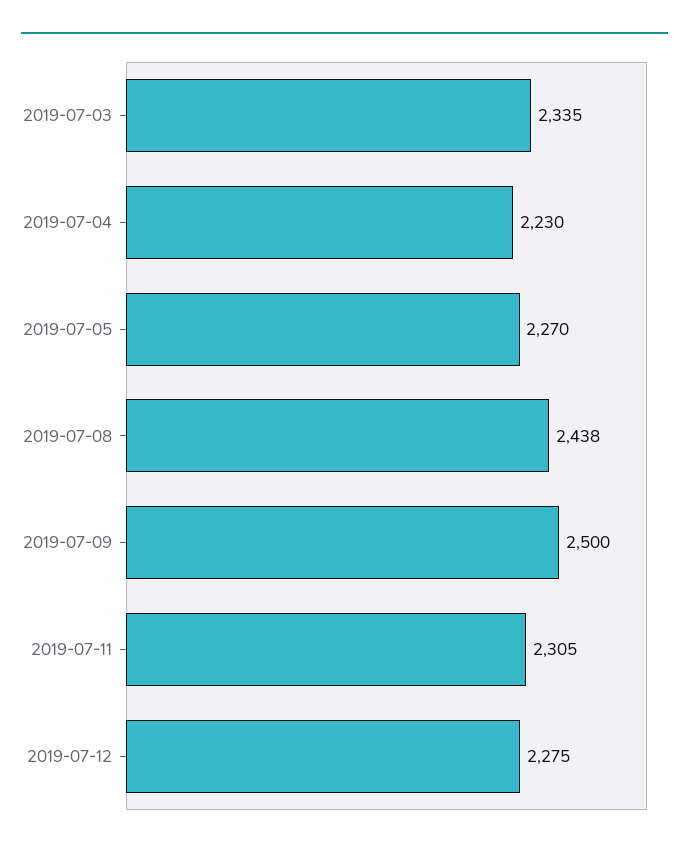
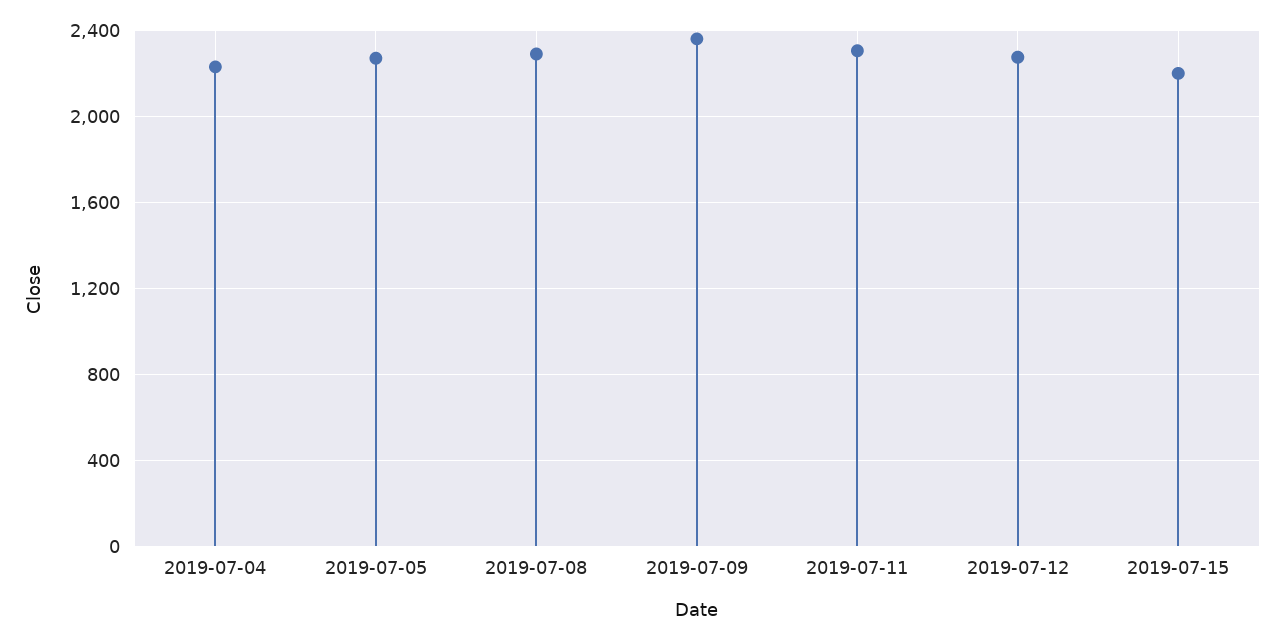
2019-07-03: 2335 -> none
2019-07-08: 2438 -> 2300
2019-07-09: 2500 -> 2350
2019-07-15: none -> 2200

